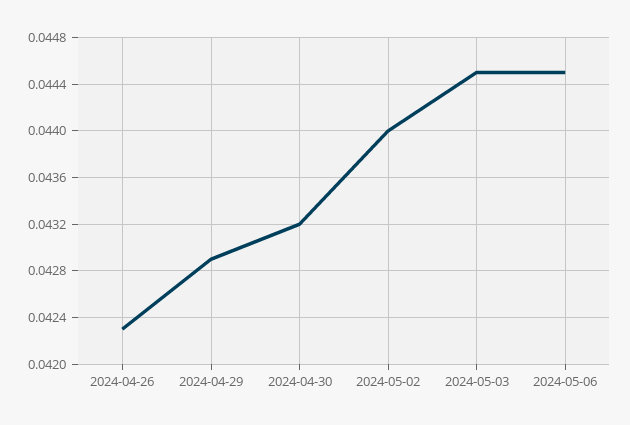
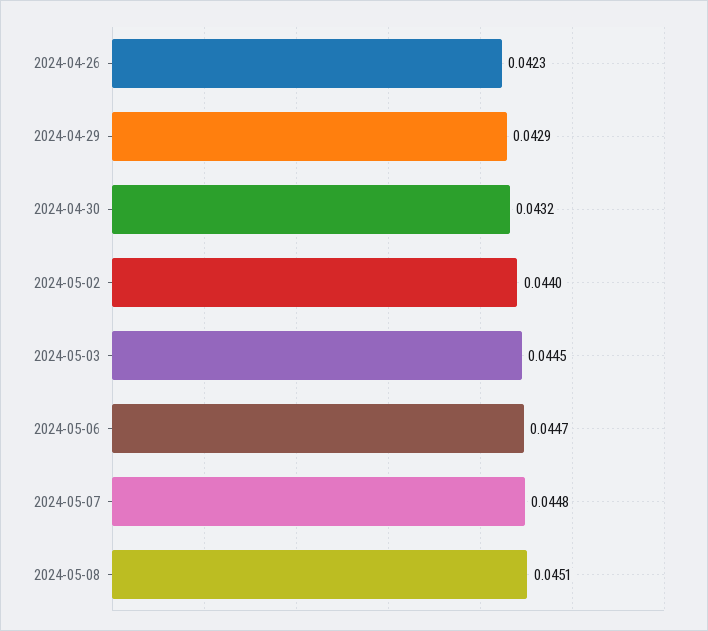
2024-05-06: 0.0445 -> 0.0447
2024-05-07: none -> 0.0448
2024-05-08: none -> 0.0451

